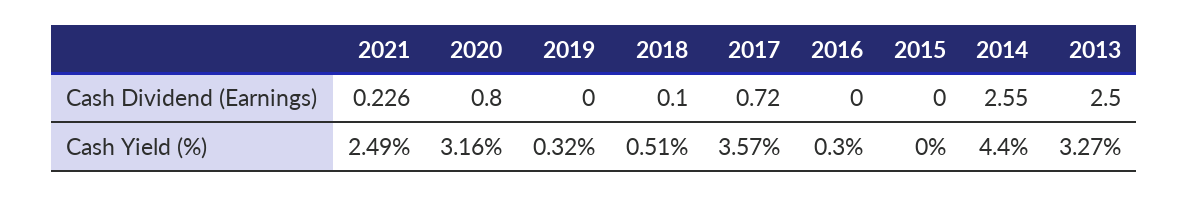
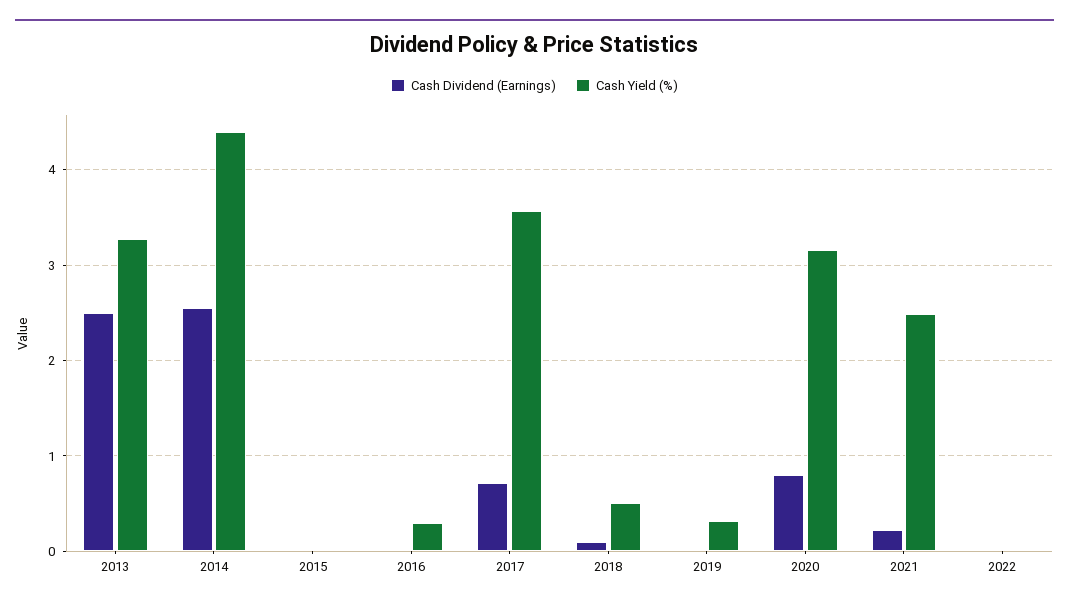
Cash Dividend (Earnings), 2022: none -> 0
Cash Yield (%), 2022: none -> 0

